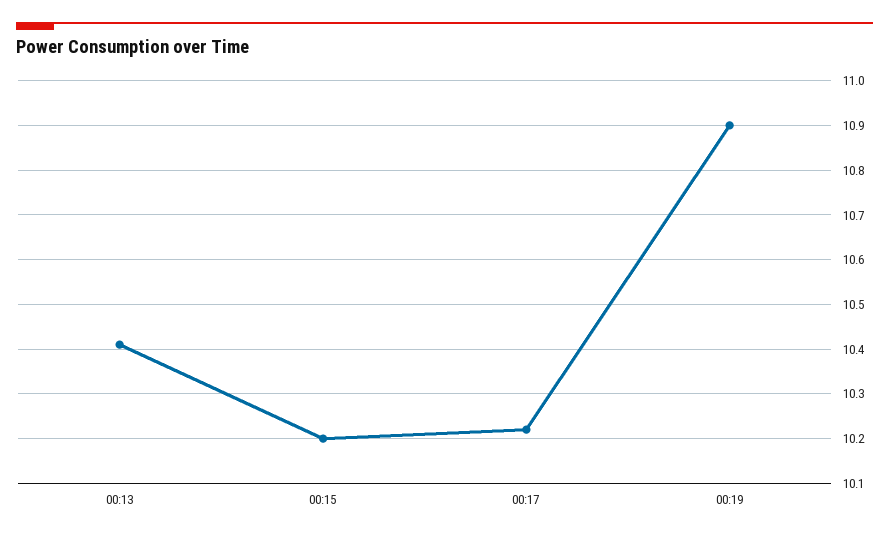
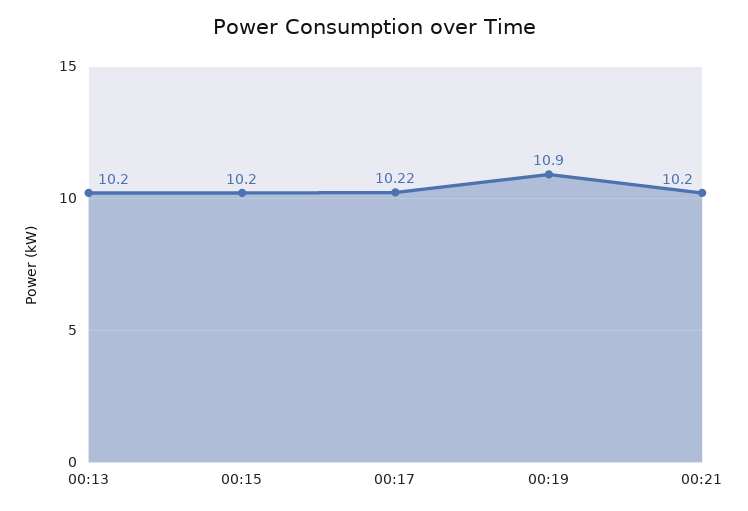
00:13: 10.4 -> 10.2
00:21: none -> 10.2

